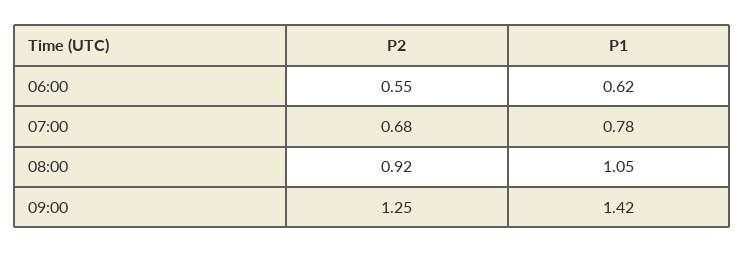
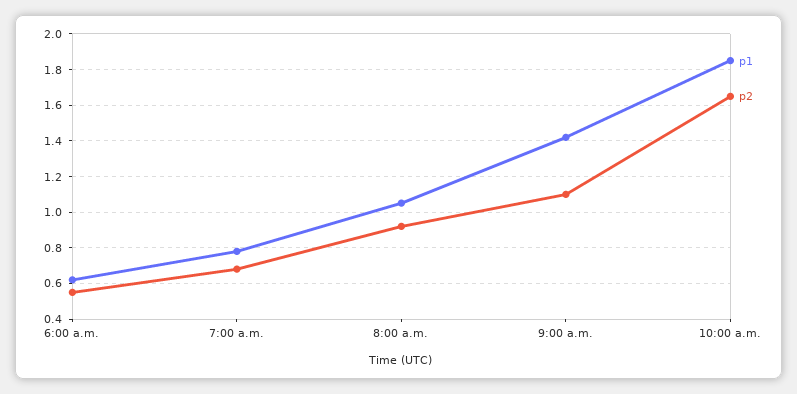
P2, 09:00: 1.25 -> 1.1
P1, 10:00 a.m.: none -> 1.85
P2, 10:00 a.m.: none -> 1.65

